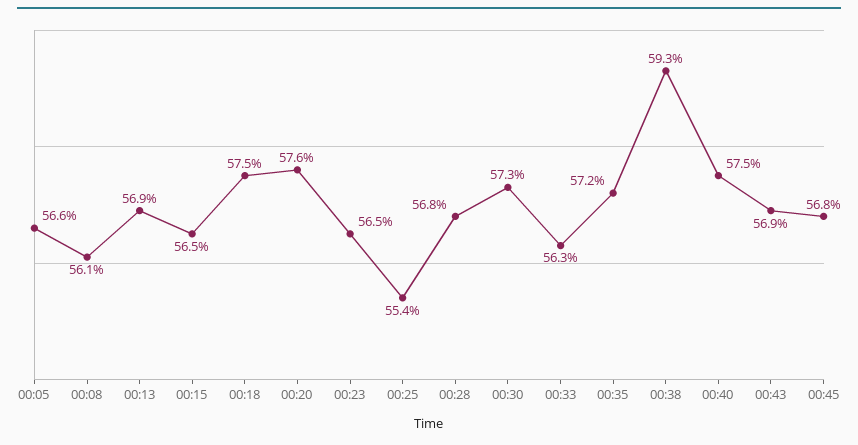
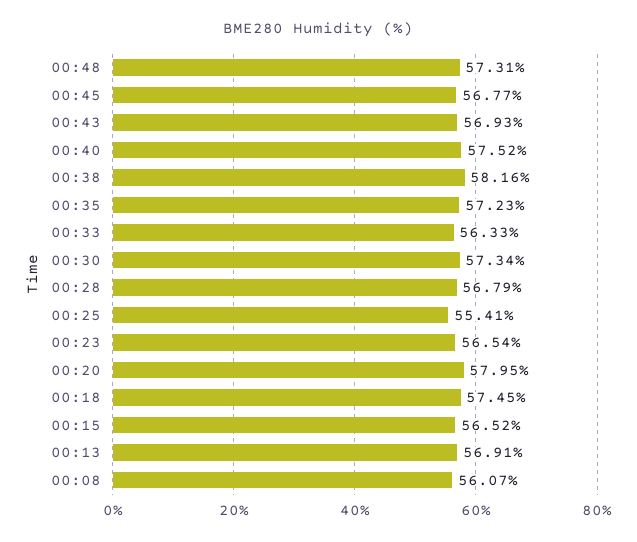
00:05: 56.6 -> none
00:20: 57.6 -> 57.95
00:38: 59.3 -> 58.16
00:48: none -> 57.31

